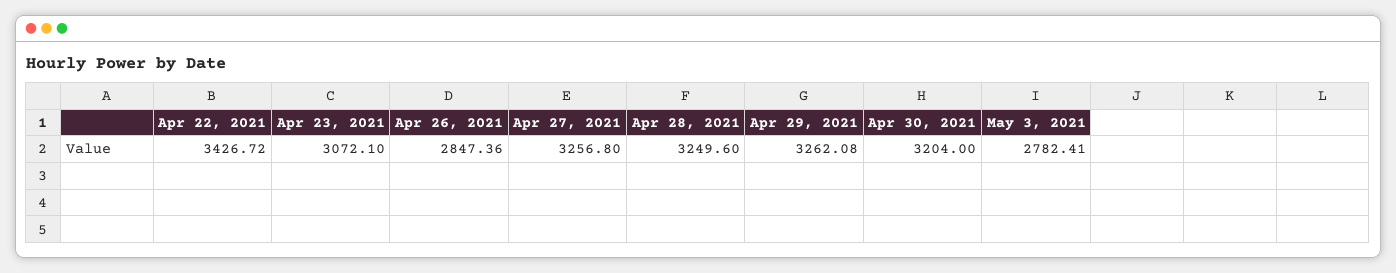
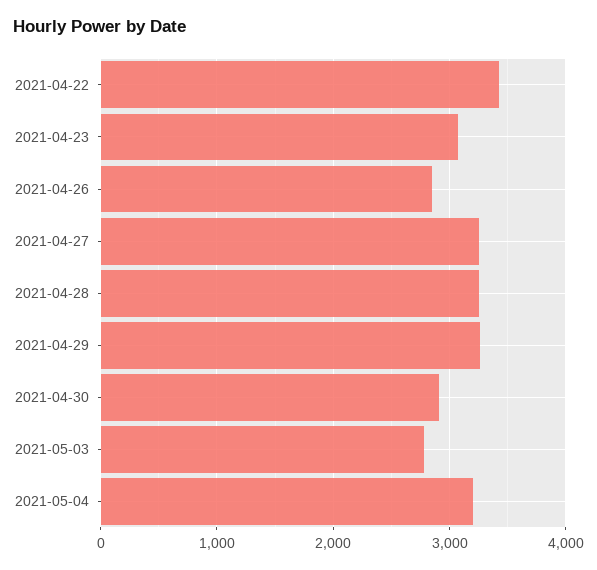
Apr 30, 2021: 3204 -> 2900
2021-05-04: none -> 3200

